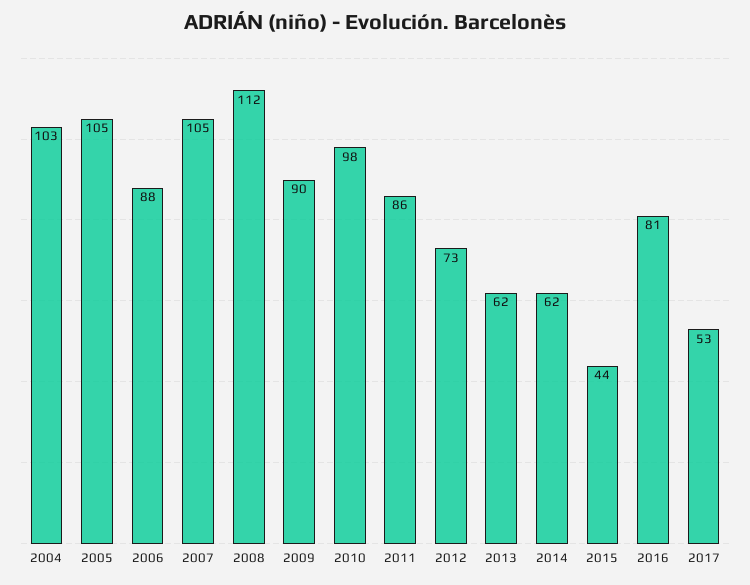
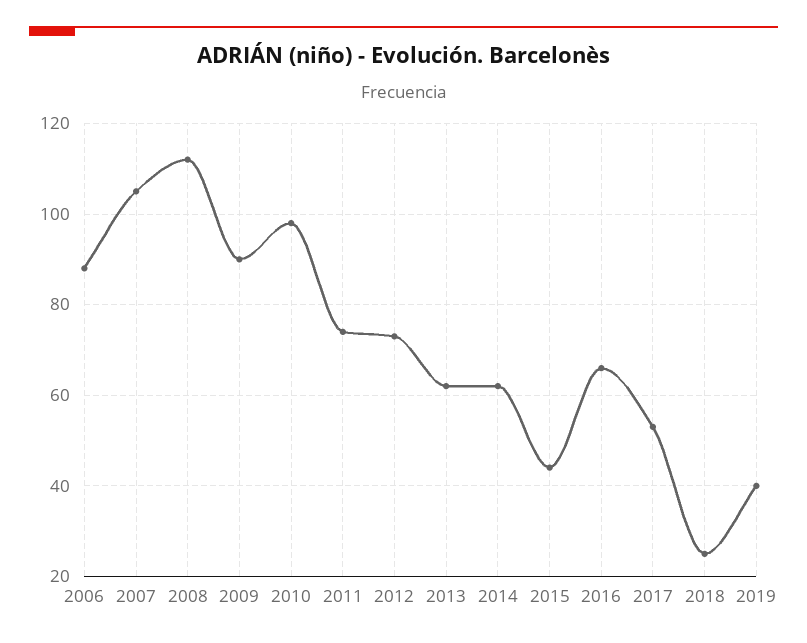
2004: 103 -> none
2005: 105 -> none
2011: 86 -> 75
2016: 81 -> 65
2018: none -> 25
2019: none -> 40

